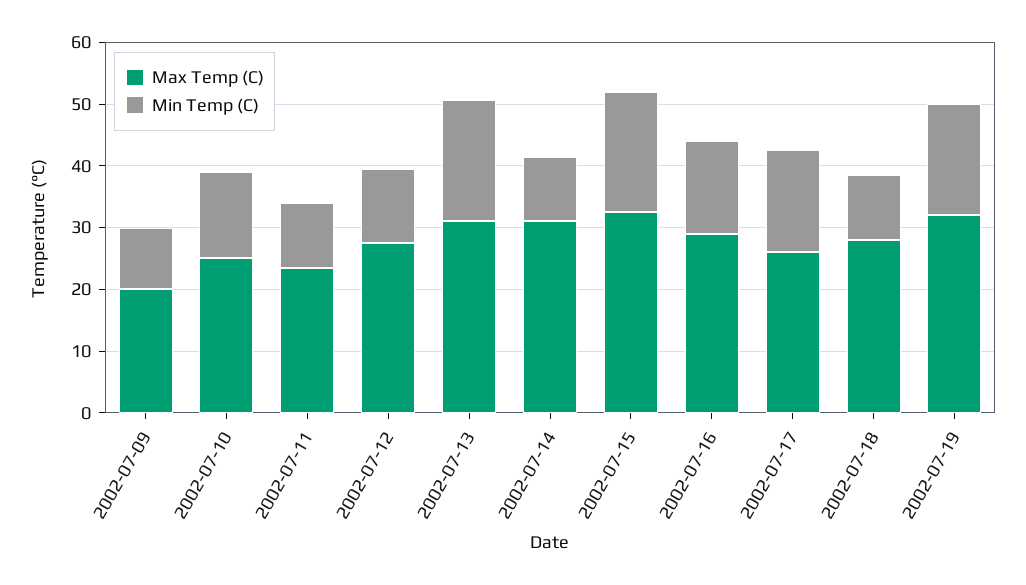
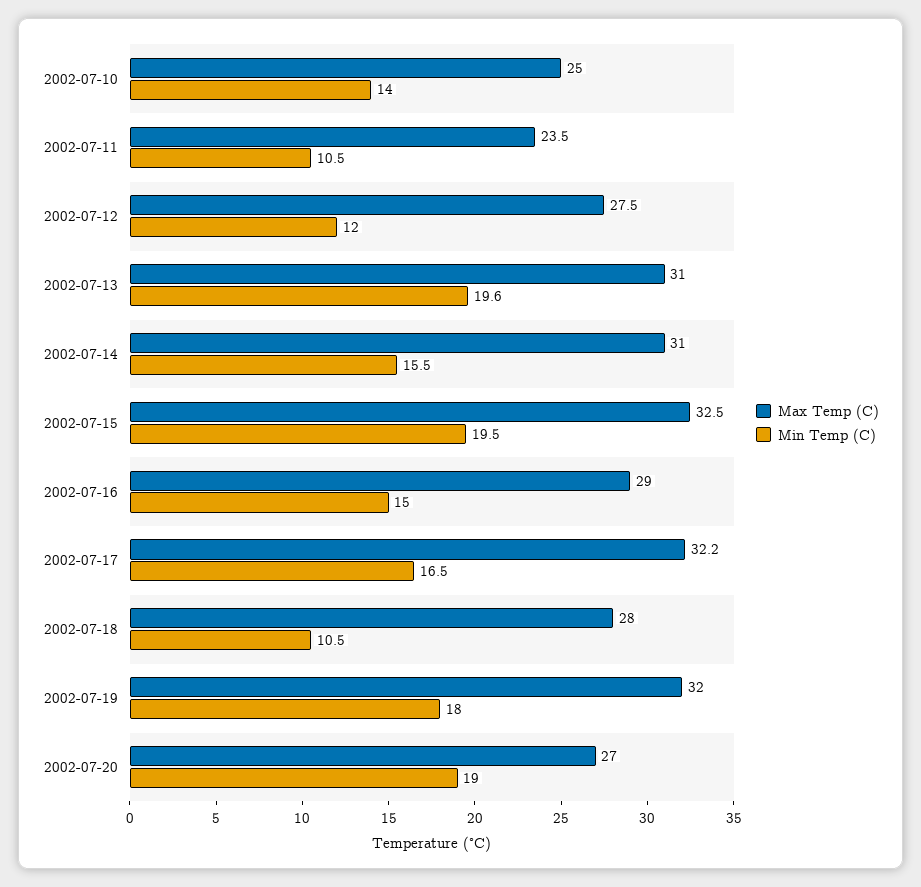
Max Temp (C), 2002-07-09: 20 -> none
Min Temp (C), 2002-07-09: 10 -> none
Min Temp (C), 2002-07-14: 10 -> 15.5
Max Temp (C), 2002-07-17: 26 -> 32.2
Max Temp (C), 2002-07-20: none -> 27
Min Temp (C), 2002-07-20: none -> 19

